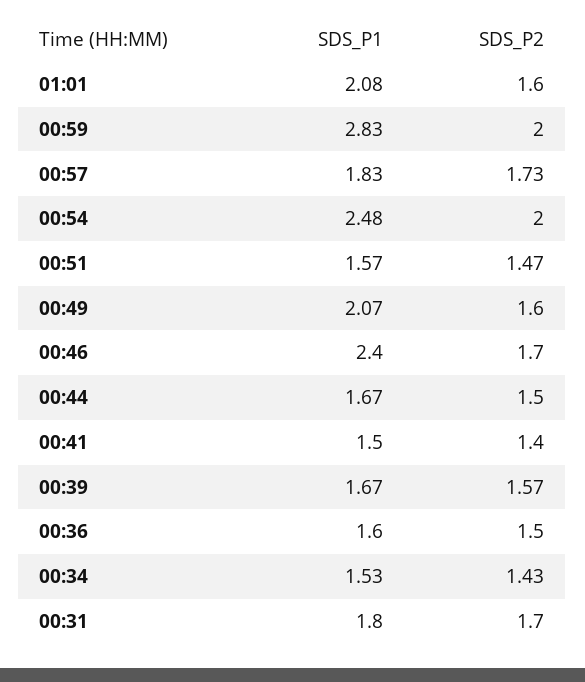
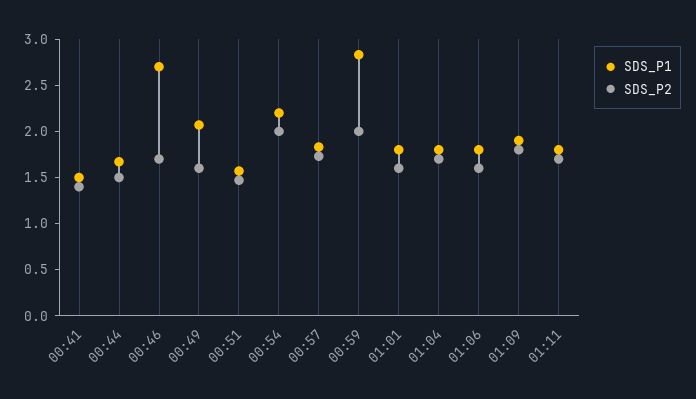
SDS_P1, 01:01: 2.08 -> 1.8
SDS_P1, 00:54: 2.48 -> 2.2
SDS_P1, 00:46: 2.4 -> 2.7
SDS_P1, 00:39: 1.67 -> none
SDS_P2, 00:39: 1.57 -> none
SDS_P1, 00:36: 1.6 -> none
SDS_P2, 00:36: 1.5 -> none
SDS_P1, 00:34: 1.53 -> none
SDS_P2, 00:34: 1.43 -> none
SDS_P1, 00:31: 1.8 -> none
SDS_P2, 00:31: 1.7 -> none
SDS_P1, 01:04: none -> 1.8
SDS_P2, 01:04: none -> 1.7
SDS_P1, 01:06: none -> 1.8
SDS_P2, 01:06: none -> 1.6
SDS_P1, 01:09: none -> 1.9
SDS_P2, 01:09: none -> 1.8
SDS_P1, 01:11: none -> 1.8
SDS_P2, 01:11: none -> 1.7

